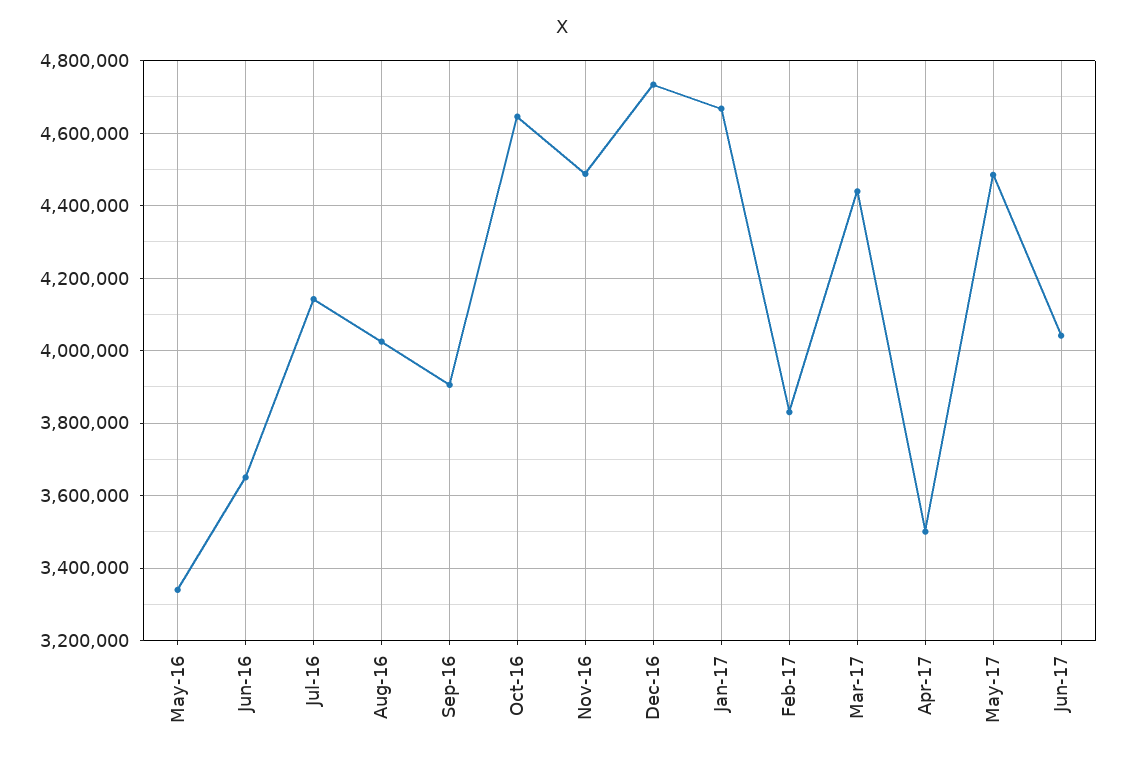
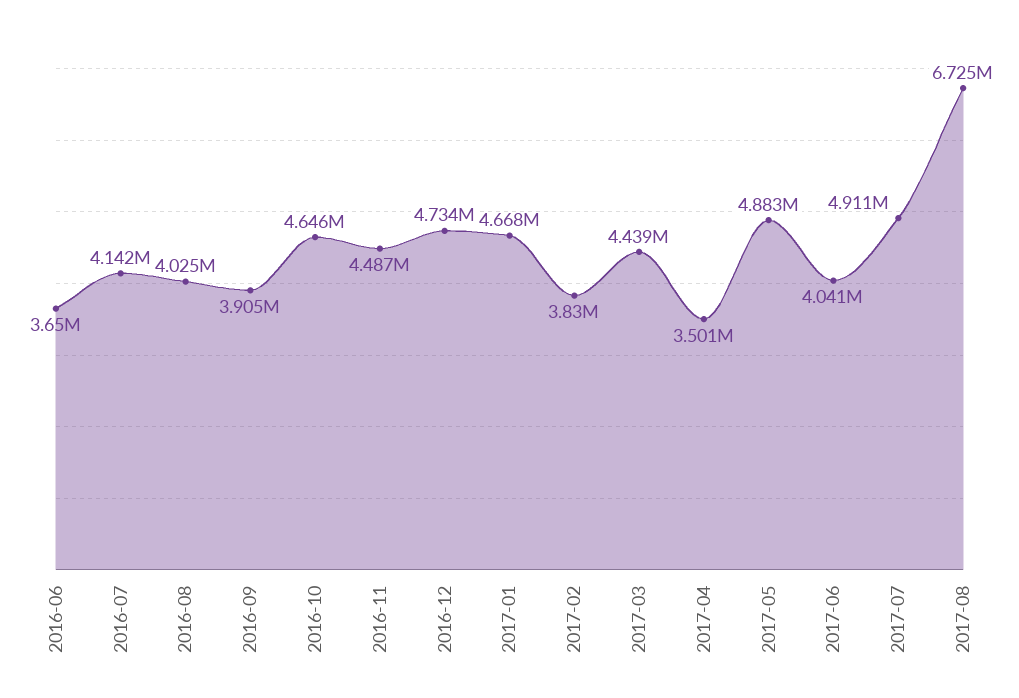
May-16: 3340000 -> none
May-17: 4480000 -> 4883000
2017-07: none -> 4911000
2017-08: none -> 6725000

